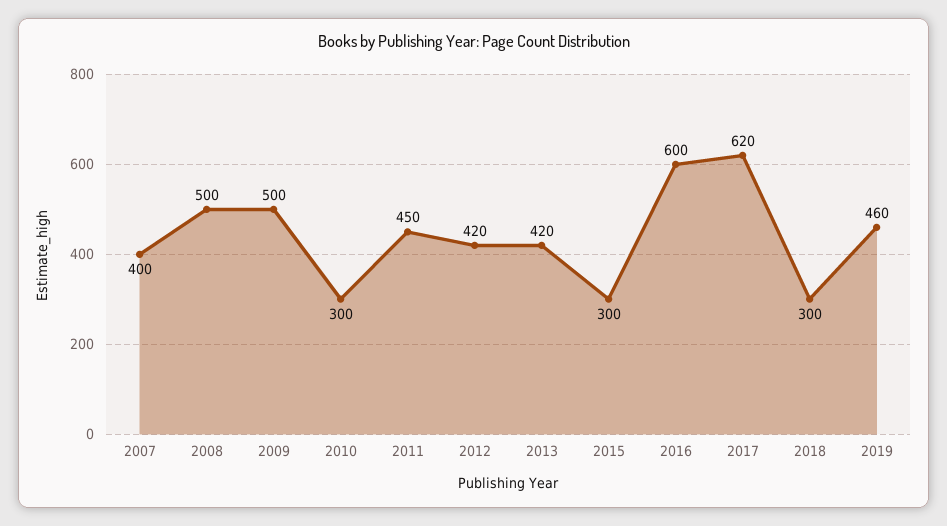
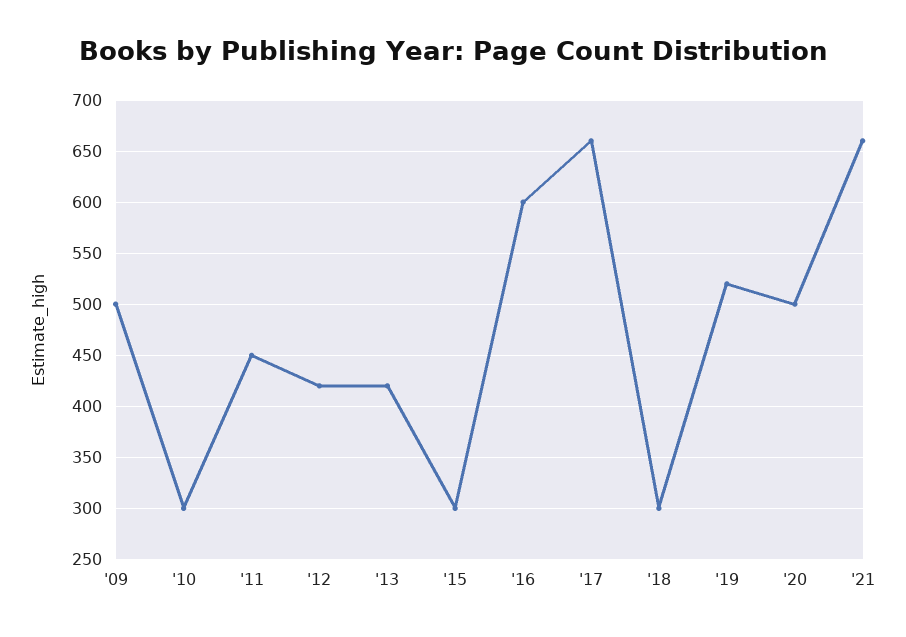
2007: 400 -> none
2008: 500 -> none
2017: 620 -> 660
2019: 460 -> 520
'20: none -> 500
'21: none -> 660

